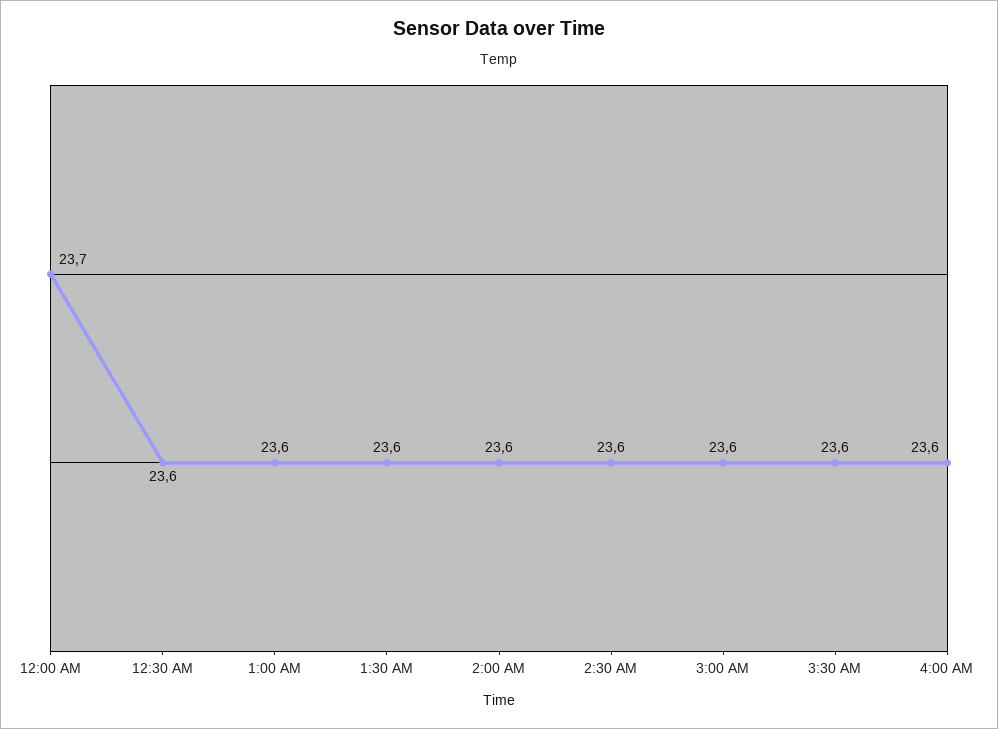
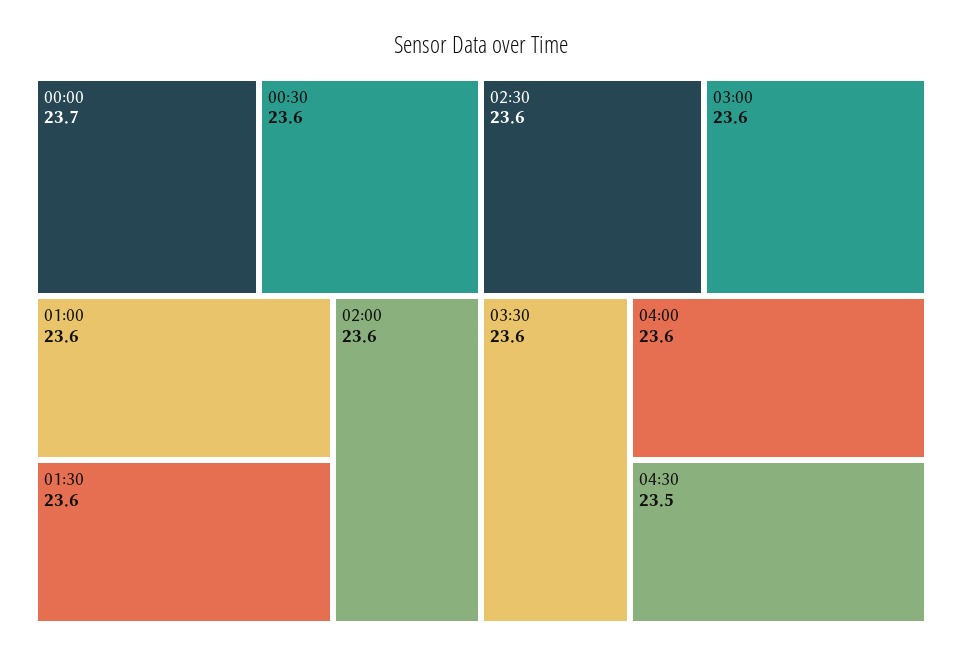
04:30: none -> 23.5

